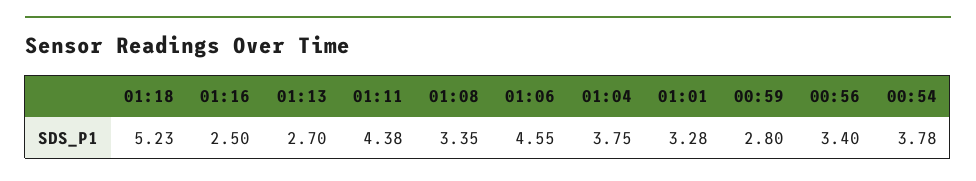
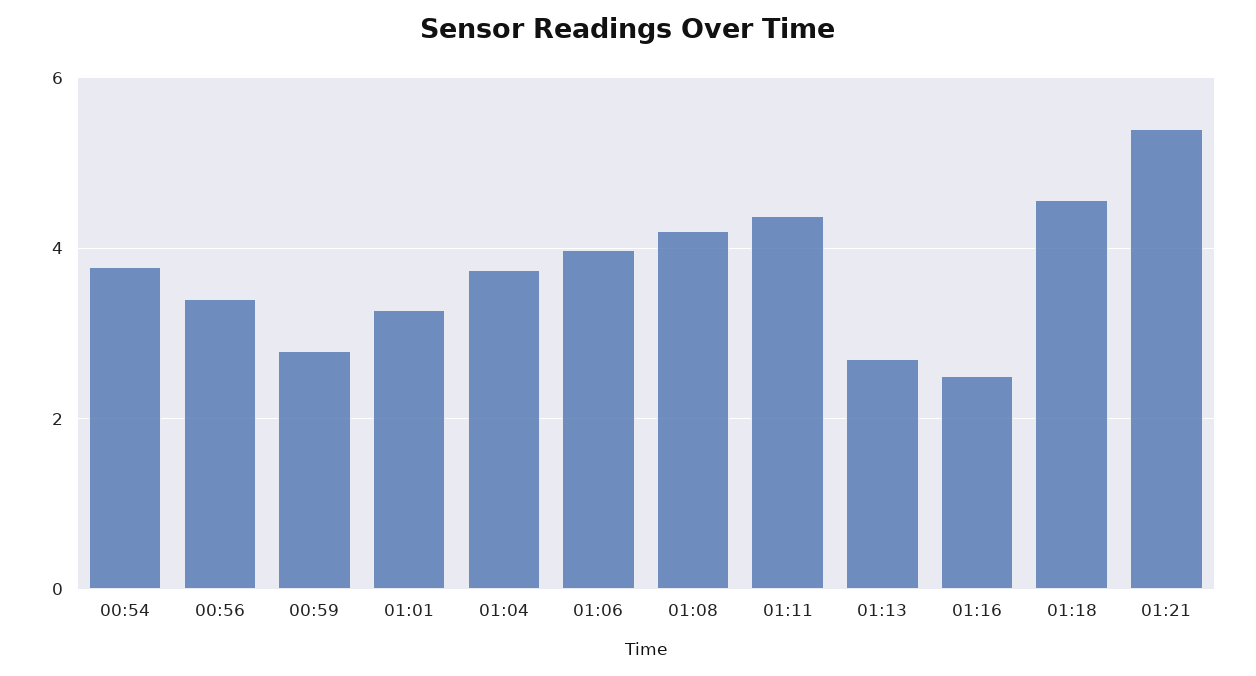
01:18: 5.23 -> 4.6
01:08: 3.35 -> 4.2
01:06: 4.55 -> 4
01:21: none -> 5.4

